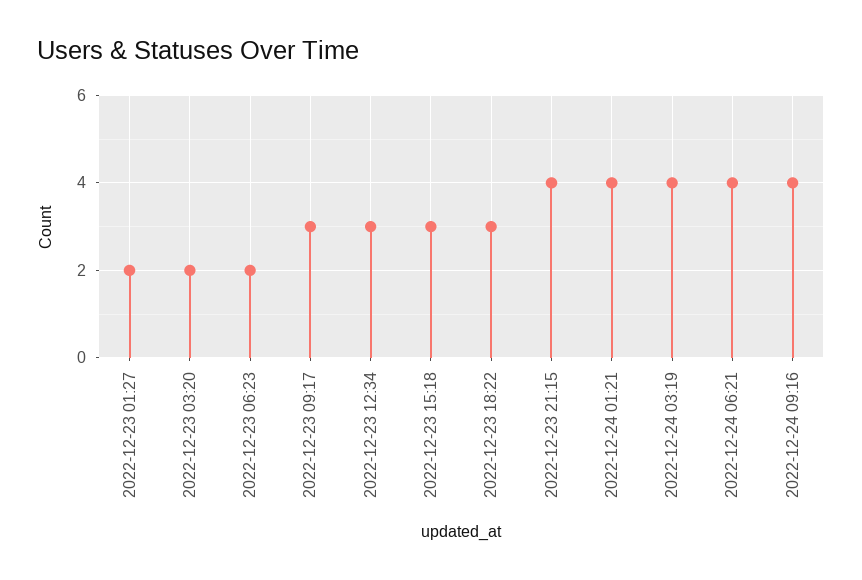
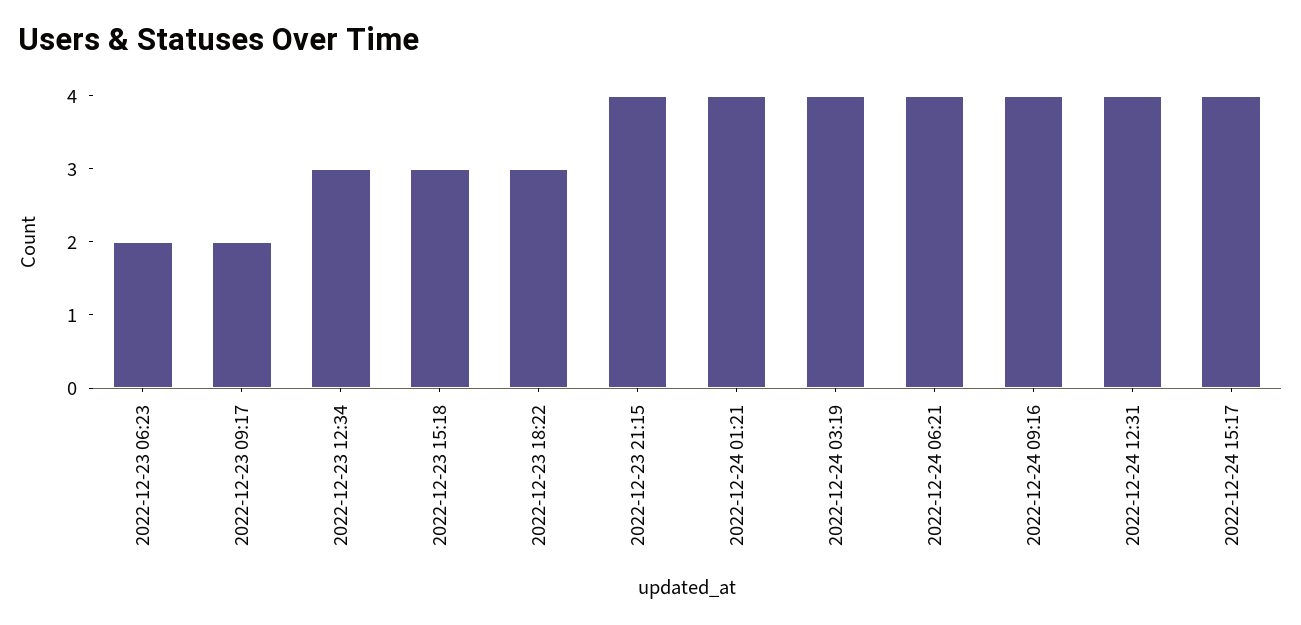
2022-12-23 01:27: 2 -> none
2022-12-23 03:20: 2 -> none
2022-12-23 09:17: 3 -> 2
2022-12-24 12:31: none -> 4
2022-12-24 15:17: none -> 4

